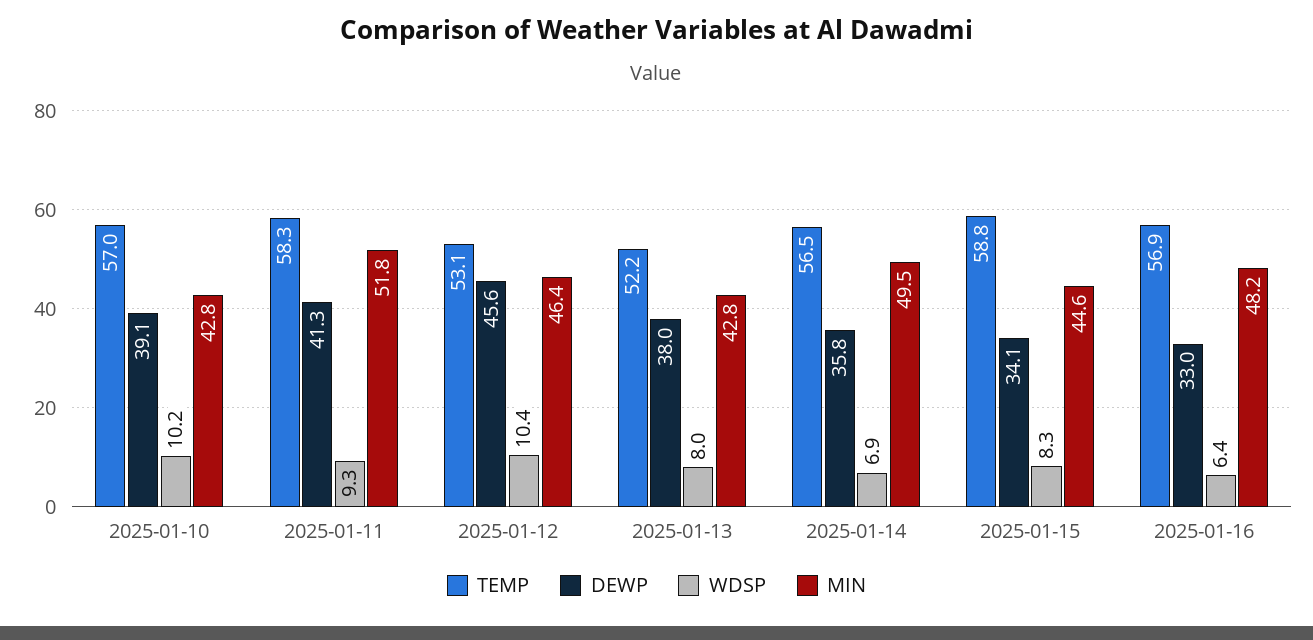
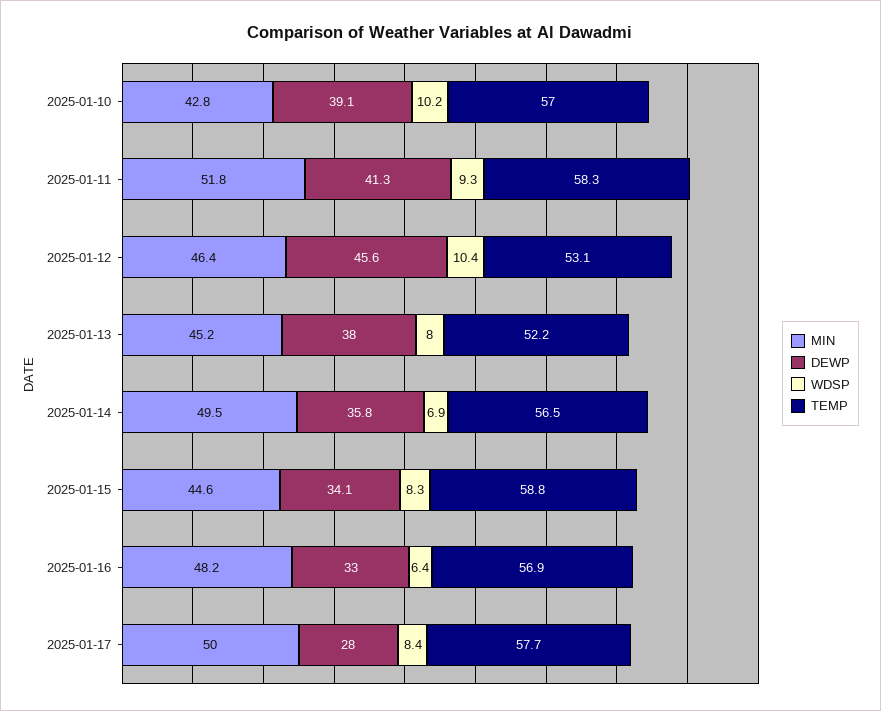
MIN, 2025-01-13: 42.8 -> 45.2
MIN, 2025-01-17: none -> 50
DEWP, 2025-01-17: none -> 28
WDSP, 2025-01-17: none -> 8.4
TEMP, 2025-01-17: none -> 57.7

